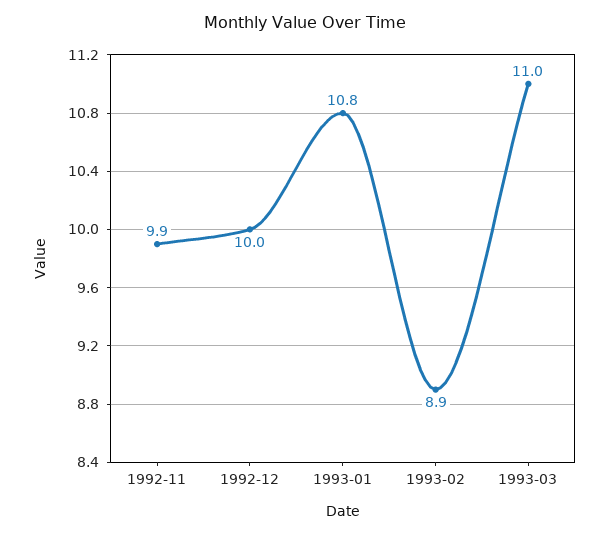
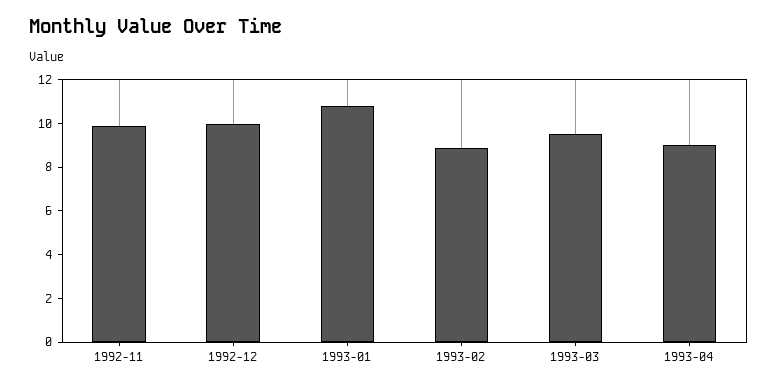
1993-03: 11 -> 9.5
1993-04: none -> 9

